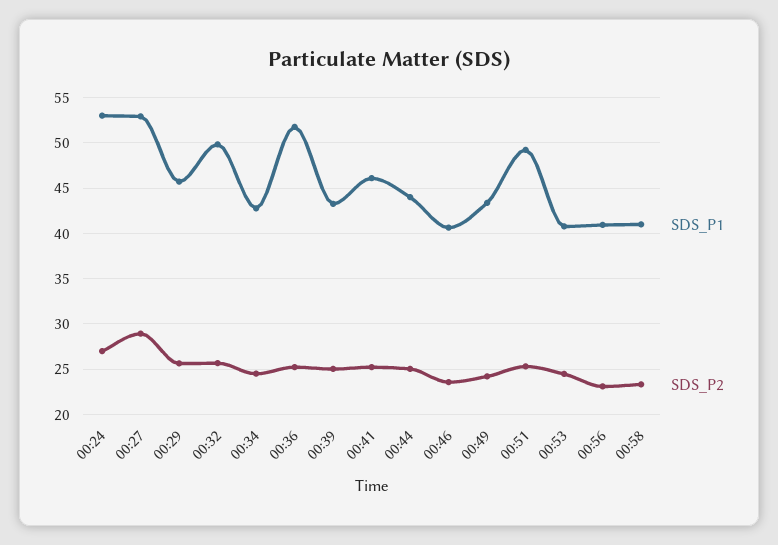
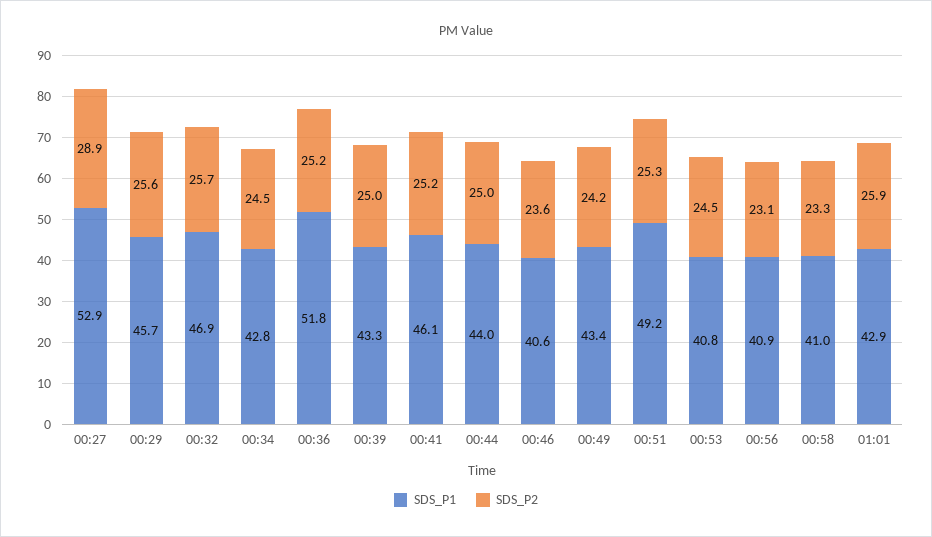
SDS_P1, 00:24: 53 -> none
SDS_P2, 00:24: 27 -> none
SDS_P1, 00:32: 50 -> 46.9
SDS_P1, 01:01: none -> 42.9
SDS_P2, 01:01: none -> 25.9

